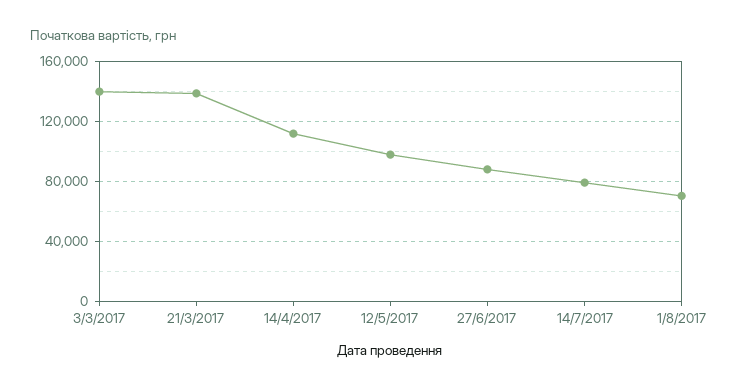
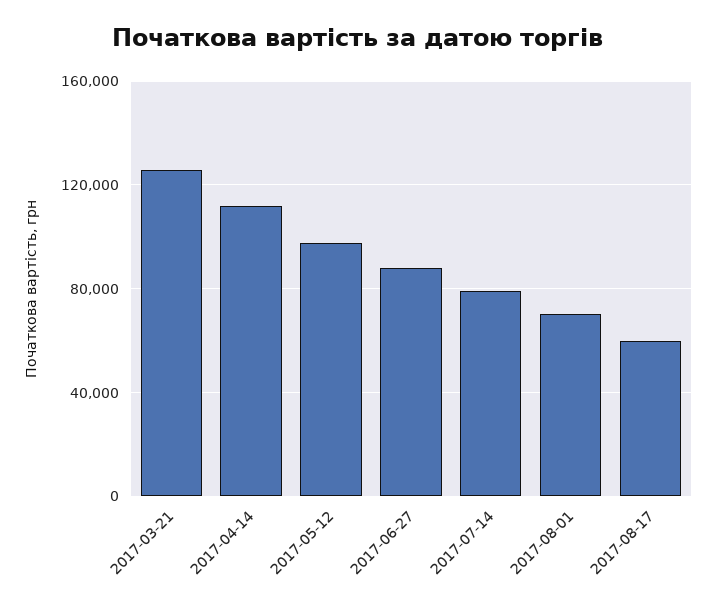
3/3/2017: 140000 -> none
21/3/2017: 140000 -> 125000
2017-08-17: none -> 60000

